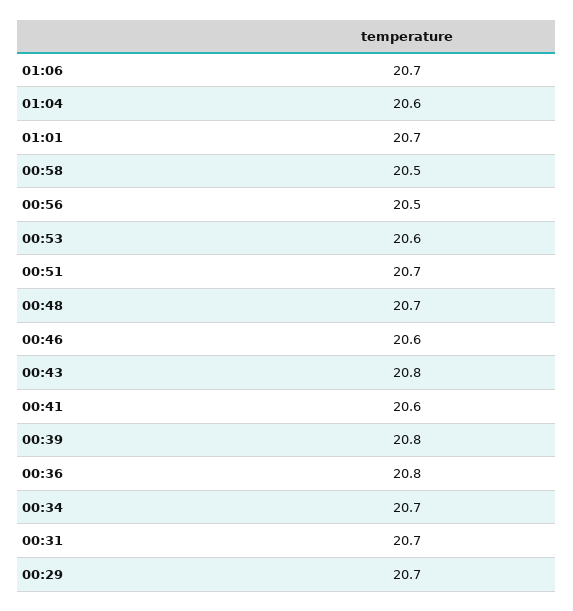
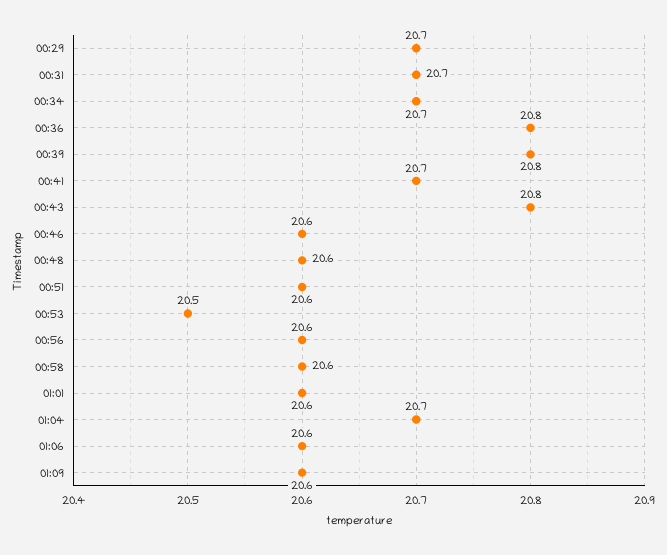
01:06: 20.7 -> 20.6
01:04: 20.6 -> 20.7
01:01: 20.7 -> 20.6
00:58: 20.5 -> 20.6
00:56: 20.5 -> 20.6
00:53: 20.6 -> 20.5
00:51: 20.7 -> 20.6
00:48: 20.7 -> 20.6
00:41: 20.6 -> 20.7
01:09: none -> 20.6

